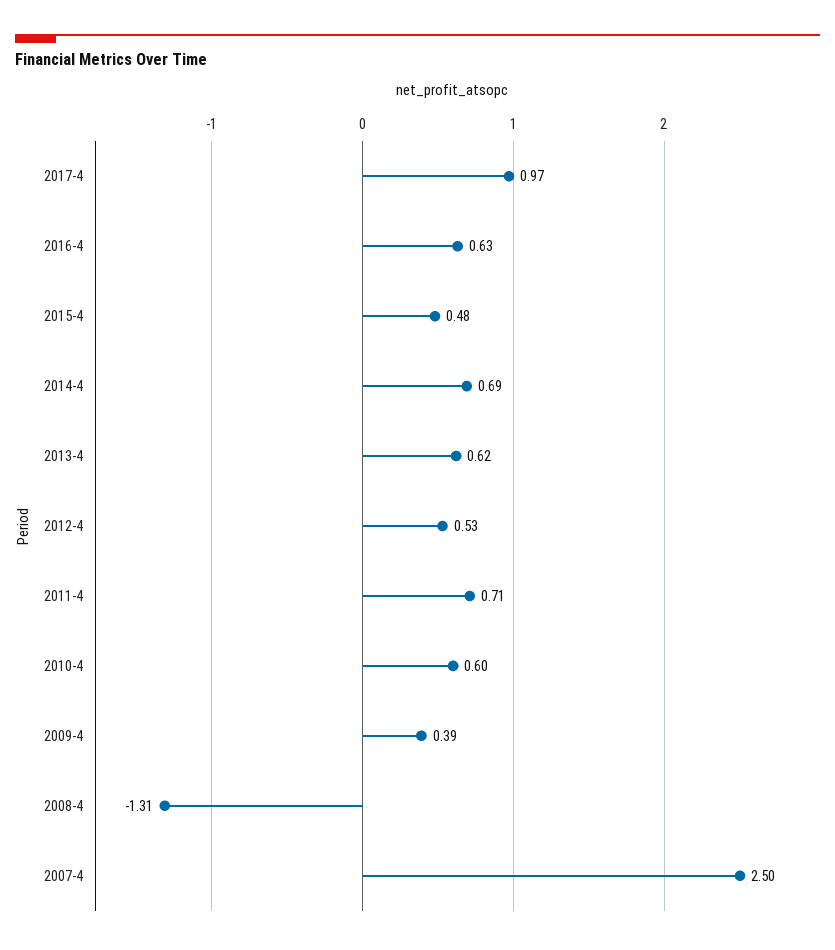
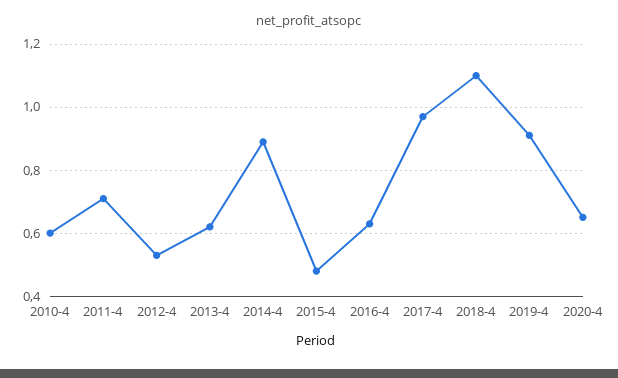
2014-4: 0.69 -> 0.9
2009-4: 0.39 -> none
2008-4: -1.31 -> none
2007-4: 2.5 -> none
2018-4: none -> 1.1
2019-4: none -> 0.9
2020-4: none -> 0.65

